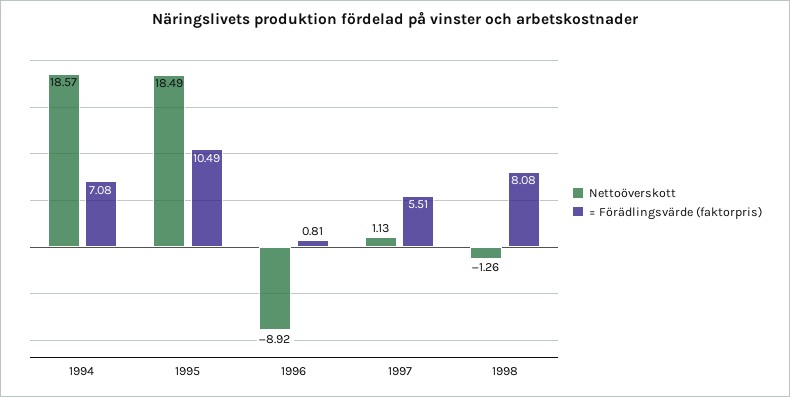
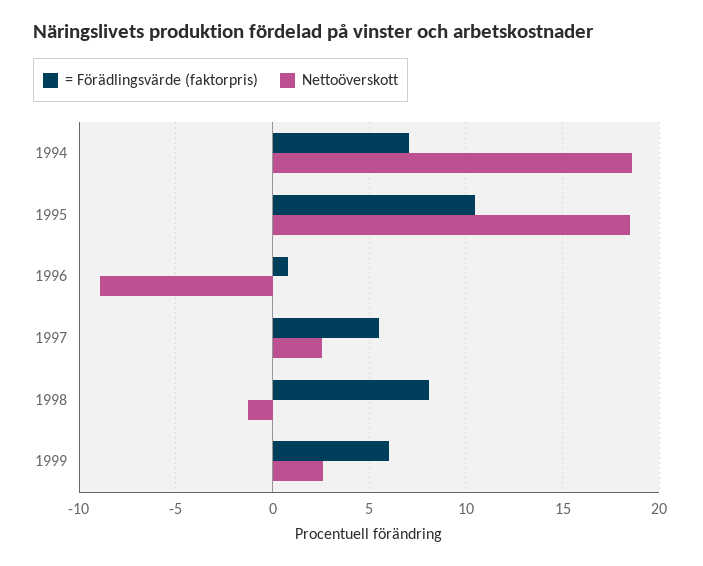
Nettoöverskott, 1997: 1.13 -> 2.5
= Förädlingsvärde (faktorpris), 1999: none -> 6
Nettoöverskott, 1999: none -> 2.5

